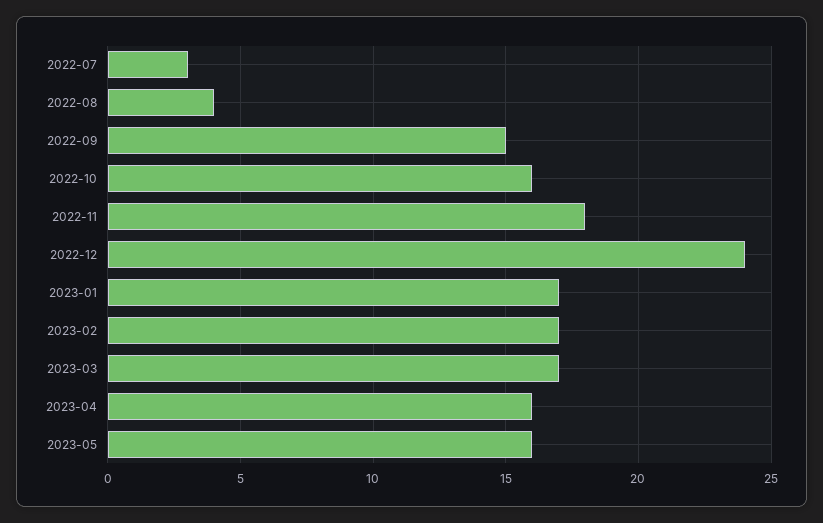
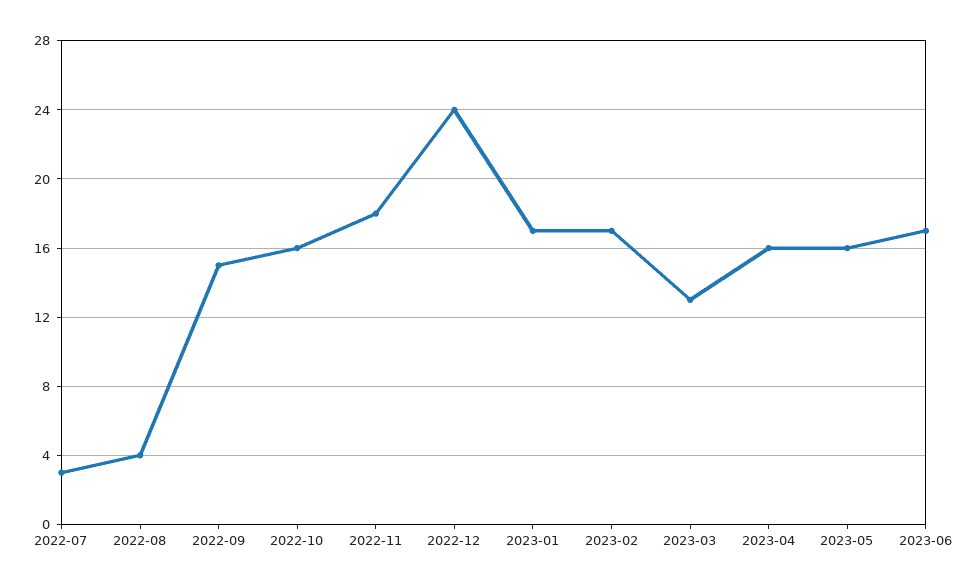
2023-03: 17 -> 13
2023-06: none -> 17

